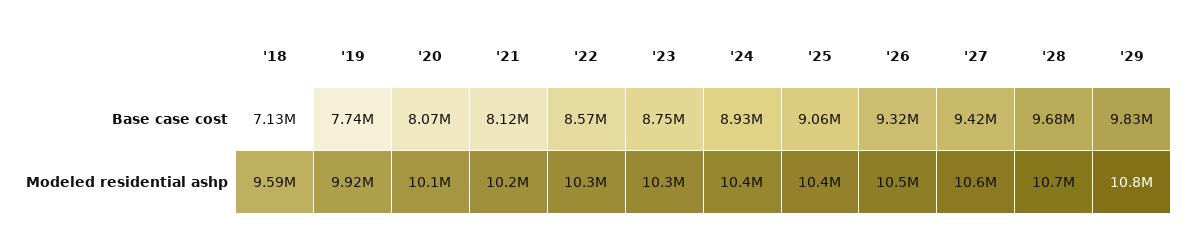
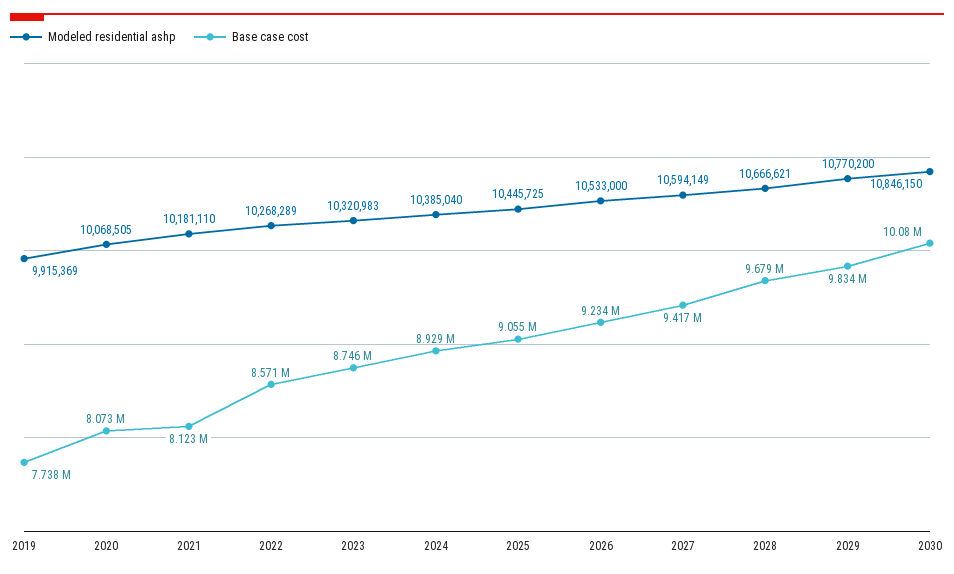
Base case cost, '18: 7130000 -> none
Base case cost, '26: 9320000 -> 9234000
Modeled residential ashp, '18: 9590000 -> none
Modeled residential ashp, 2030: none -> 10846150
Base case cost, 2030: none -> 10080000

